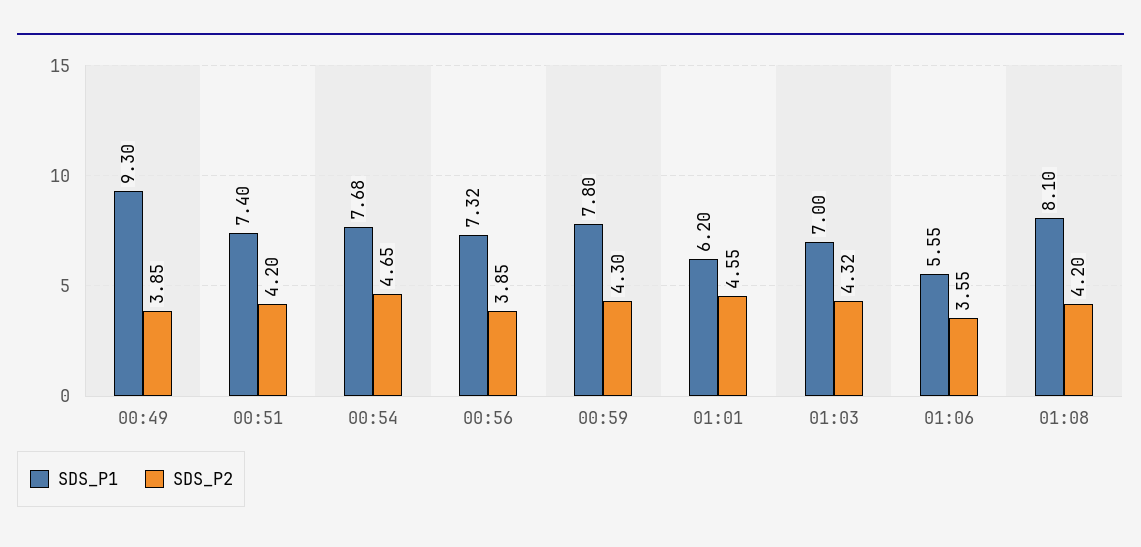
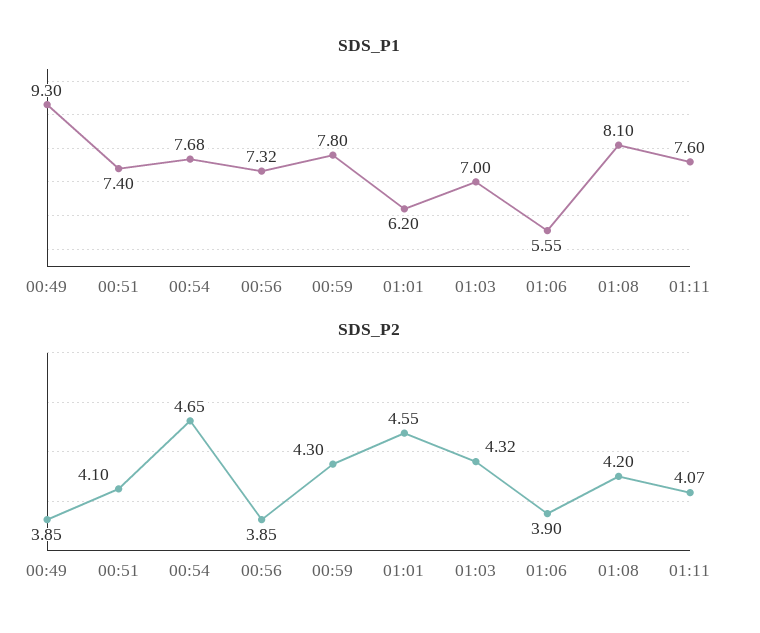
SDS_P2, 00:51: 4.2 -> 4.1
SDS_P2, 01:06: 3.55 -> 3.9
SDS_P1, 01:11: none -> 7.6
SDS_P2, 01:11: none -> 4.07

